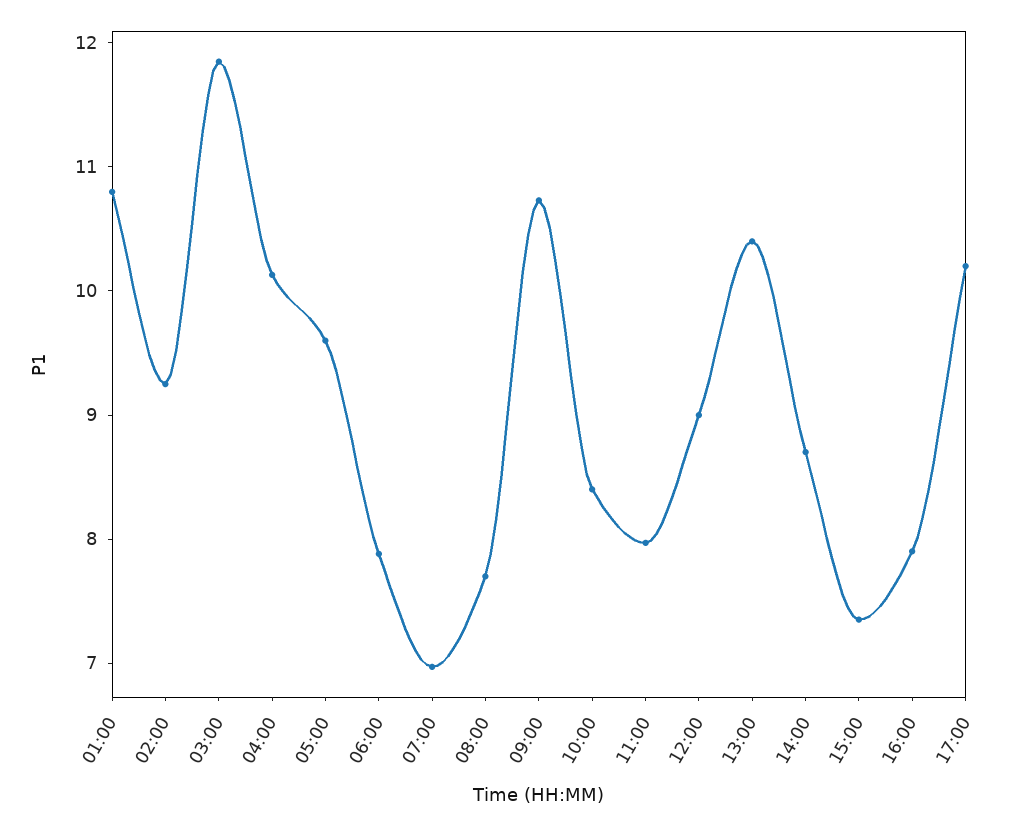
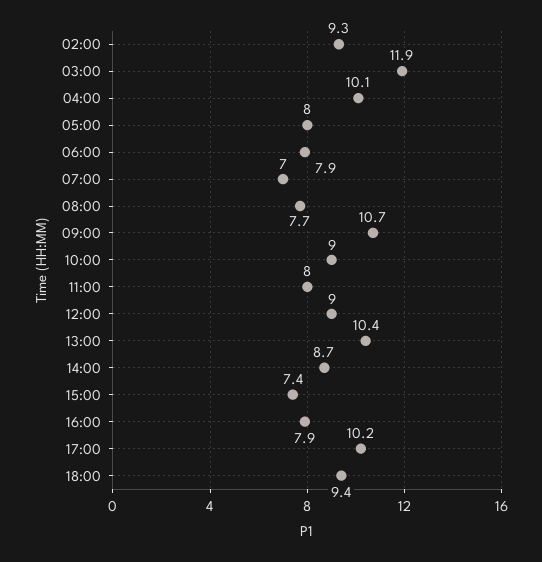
01:00: 10.8 -> none
05:00: 9.6 -> 8
10:00: 8.4 -> 9
18:00: none -> 9.4

